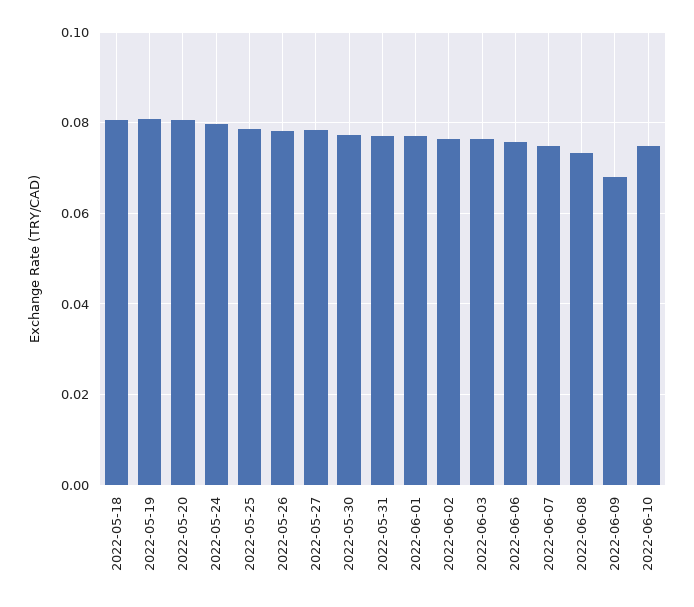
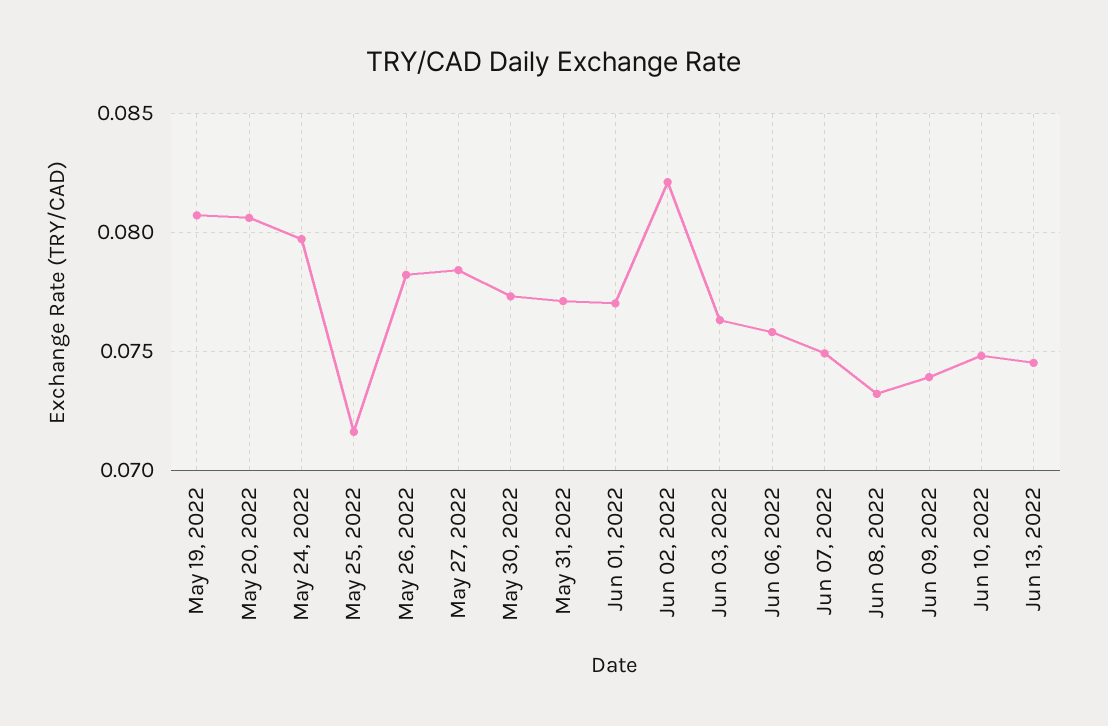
2022-05-18: 0.08 -> none
2022-05-25: 0.078 -> 0.0715
2022-06-02: 0.076 -> 0.082
2022-06-09: 0.068 -> 0.074
Jun 13, 2022: none -> 0.0745

